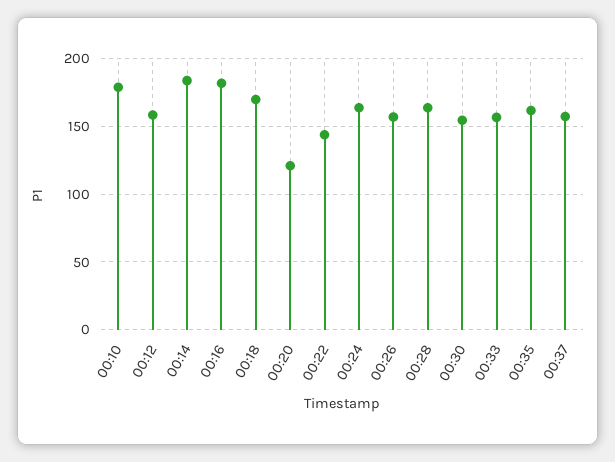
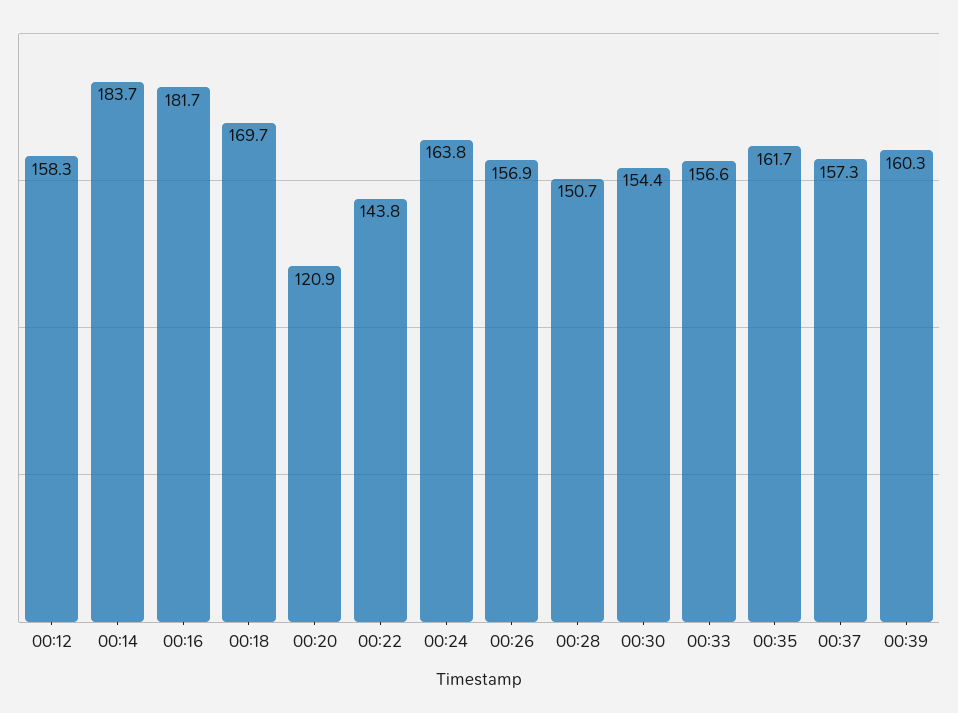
00:10: 180 -> none
00:28: 165 -> 150.7
00:39: none -> 160.3

